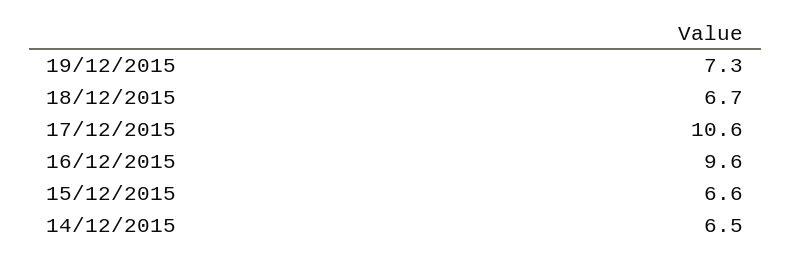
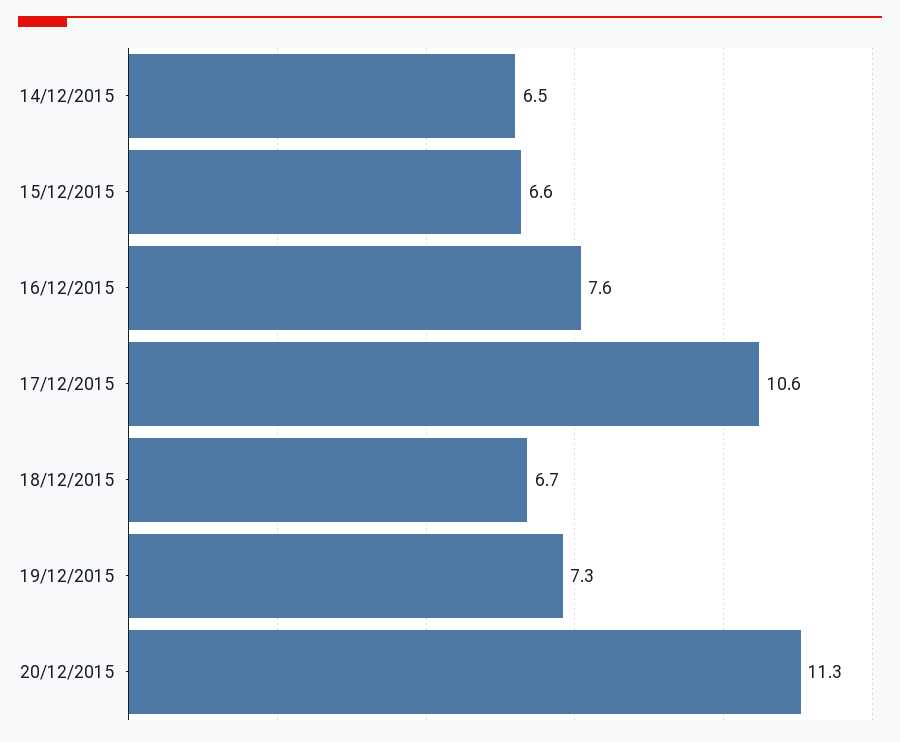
16/12/2015: 9.6 -> 7.6
20/12/2015: none -> 11.3

